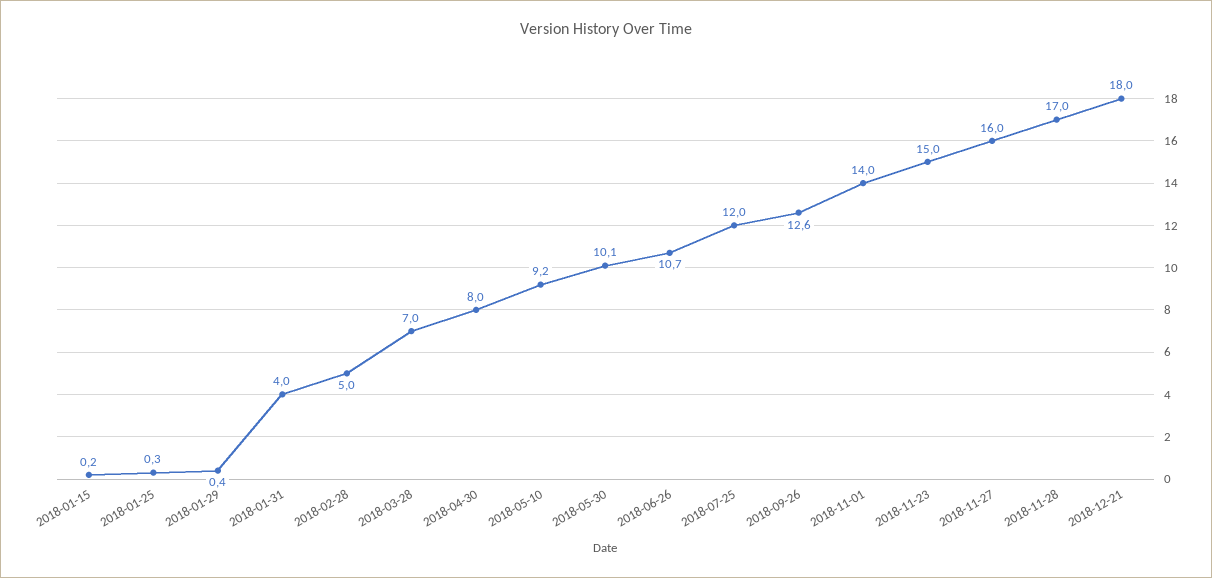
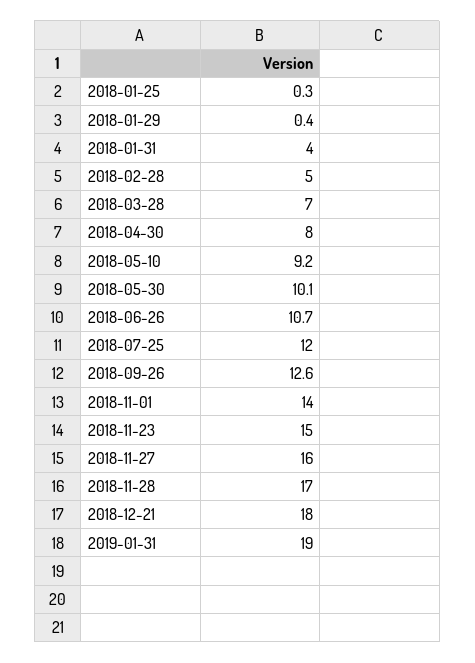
2018-01-15: 0.2 -> none
2019-01-31: none -> 19

